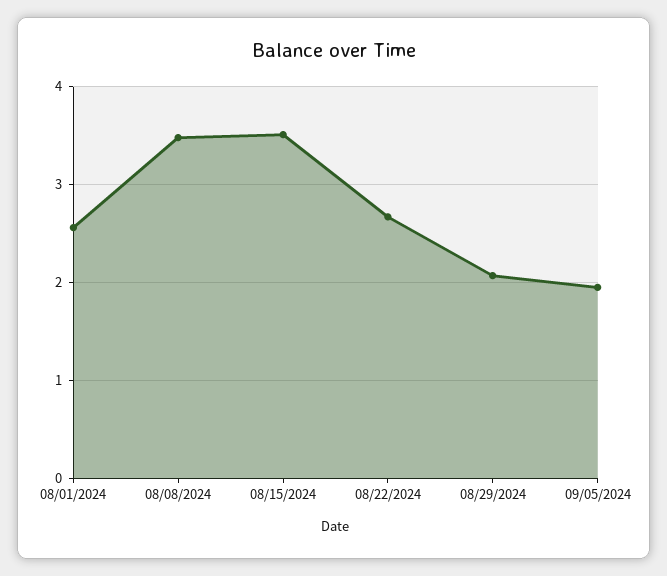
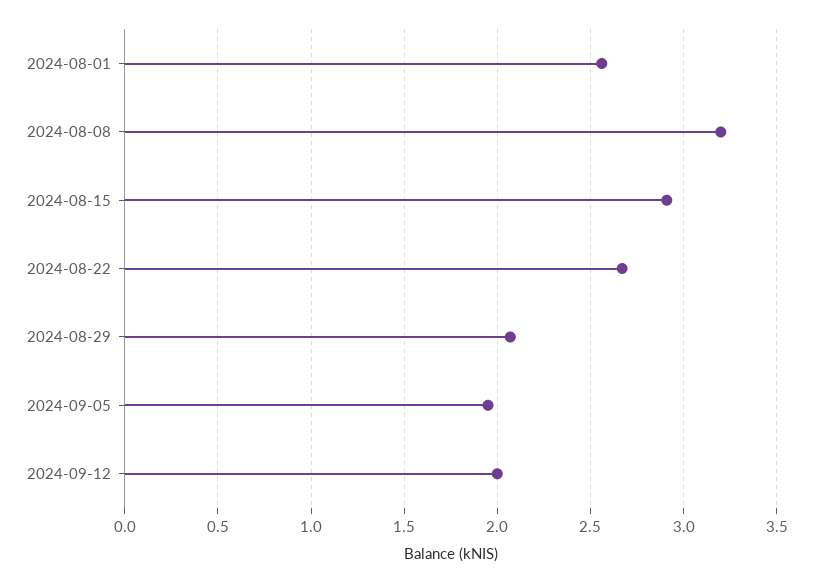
08/08/2024: 3.5 -> 3.2
08/15/2024: 3.5 -> 2.9
2024-09-12: none -> 2

